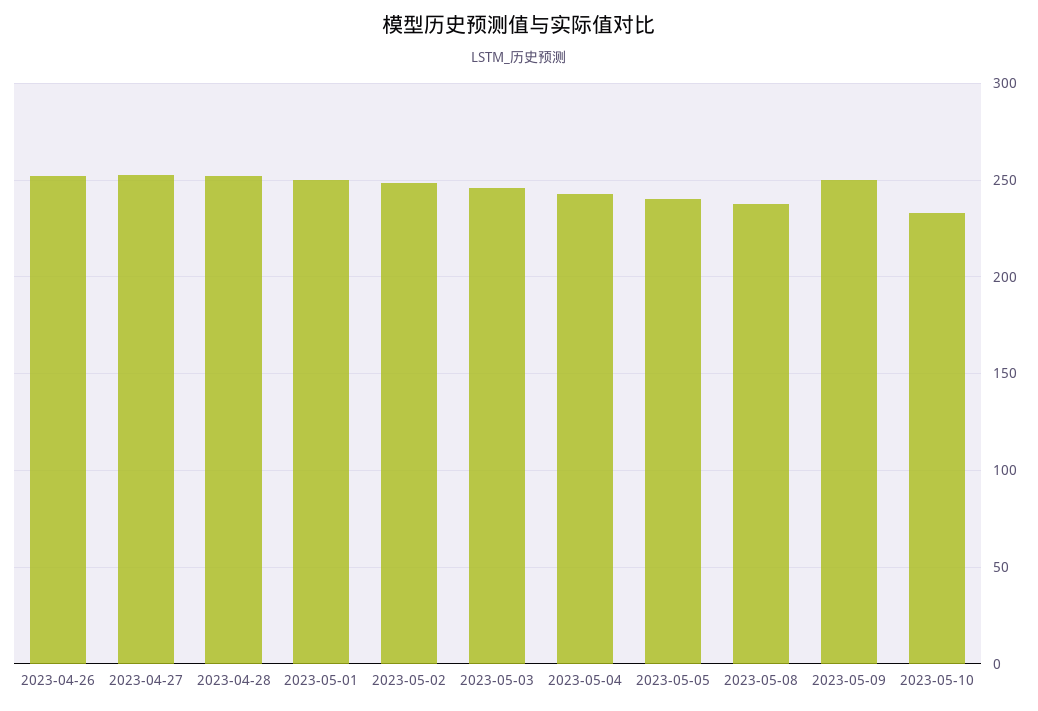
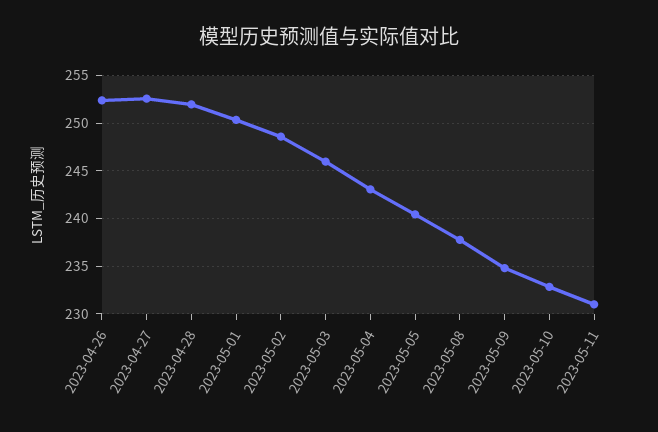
2023-05-09: 250 -> 235
2023-05-11: none -> 231

